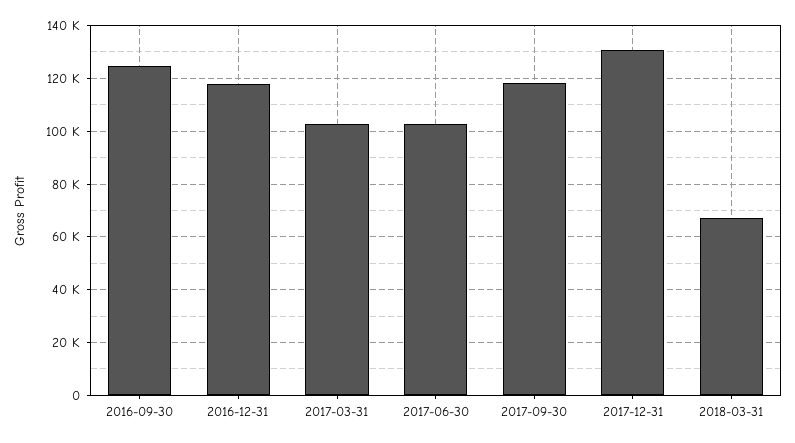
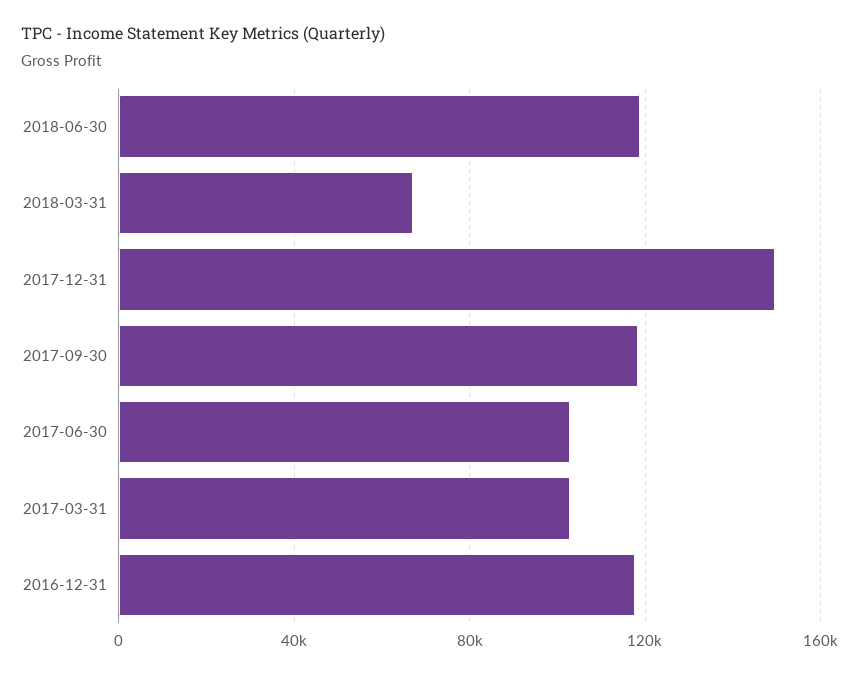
2016-09-30: 125000 -> none
2017-12-31: 130000 -> 150000
2018-06-30: none -> 120000

